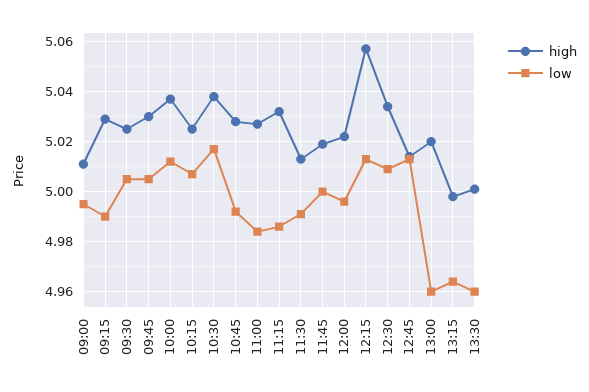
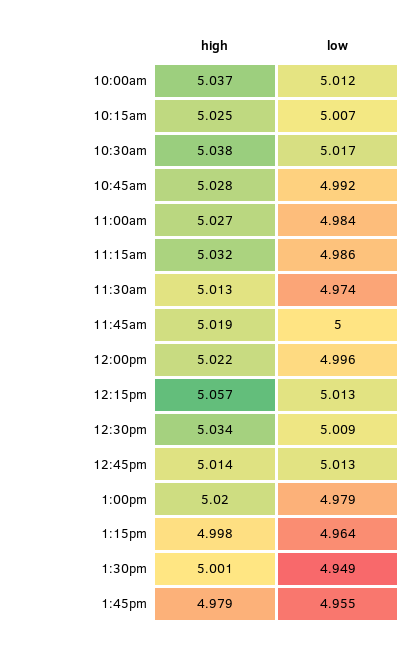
high, 09:00: 5.01 -> none
low, 09:00: 4.995 -> none
high, 09:15: 5.03 -> none
low, 09:15: 4.99 -> none
high, 09:30: 5.025 -> none
low, 09:30: 5.005 -> none
high, 09:45: 5.03 -> none
low, 09:45: 5.005 -> none
low, 11:30: 4.99 -> 4.974
low, 13:00: 4.96 -> 4.979
low, 13:30: 4.96 -> 4.949
high, 1:45pm: none -> 4.979
low, 1:45pm: none -> 4.955

